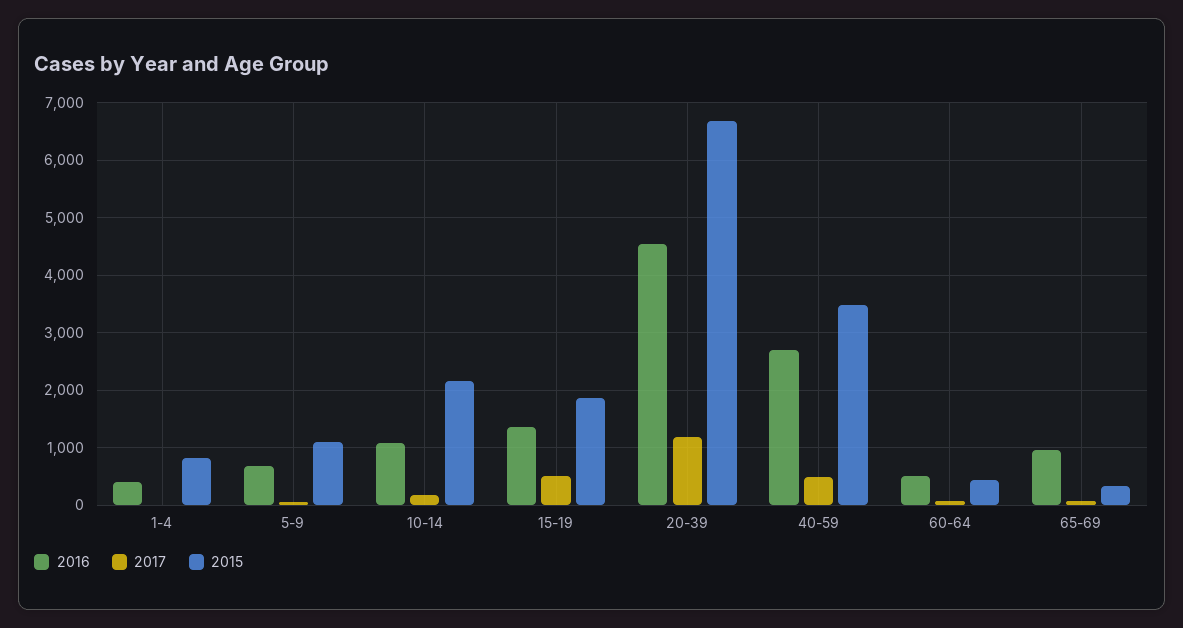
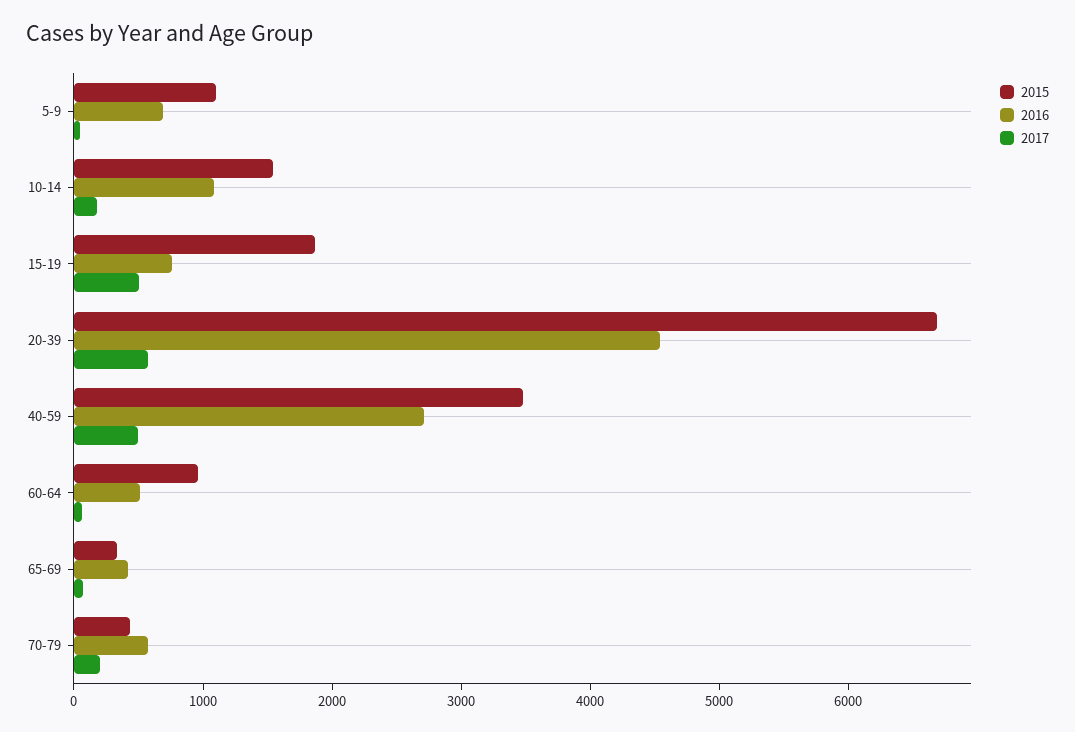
2016, 1-4: 400 -> none
2017, 1-4: 0 -> none
2015, 1-4: 800 -> none
2015, 10-14: 2200 -> 1600
2016, 15-19: 1400 -> 800
2017, 20-39: 1200 -> 600
2015, 60-64: 400 -> 1000
2016, 65-69: 1000 -> 400
2015, 70-79: none -> 400
2016, 70-79: none -> 600
2017, 70-79: none -> 200

